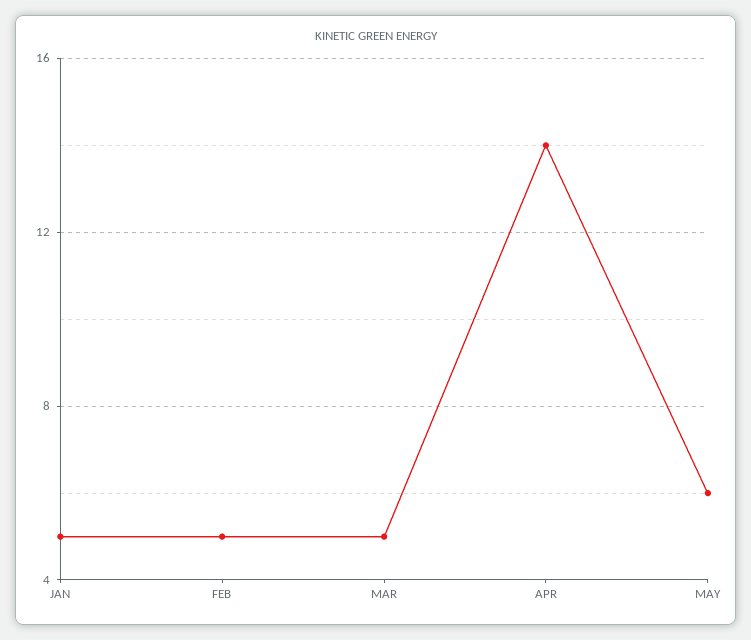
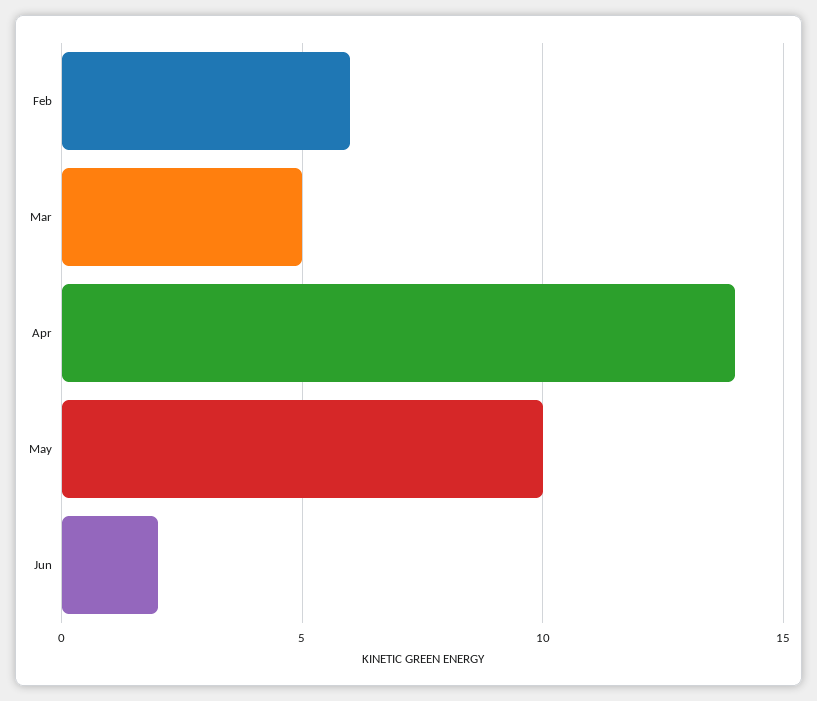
JAN: 5 -> none
FEB: 5 -> 6
MAY: 6 -> 10
Jun: none -> 2

